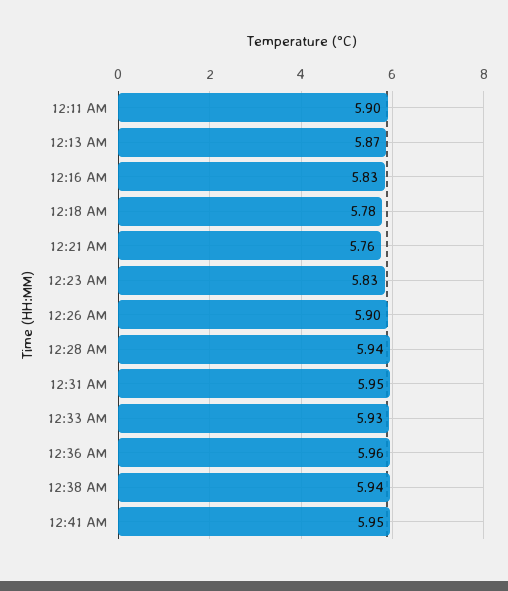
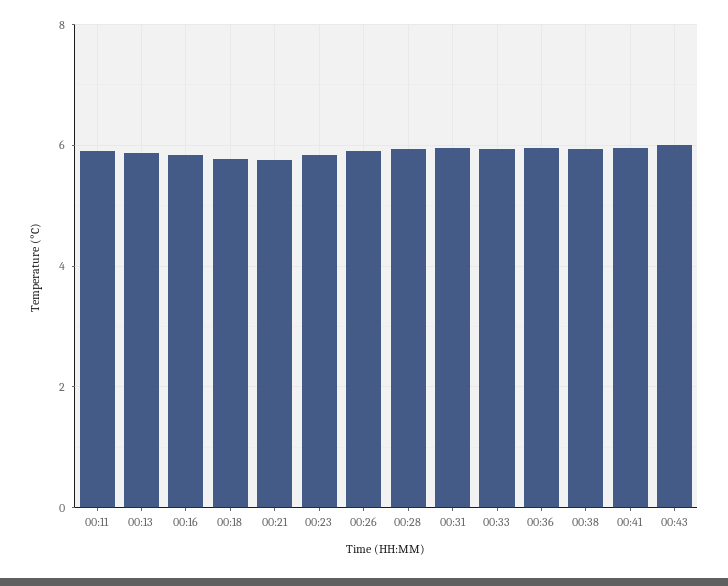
00:43: none -> 6

